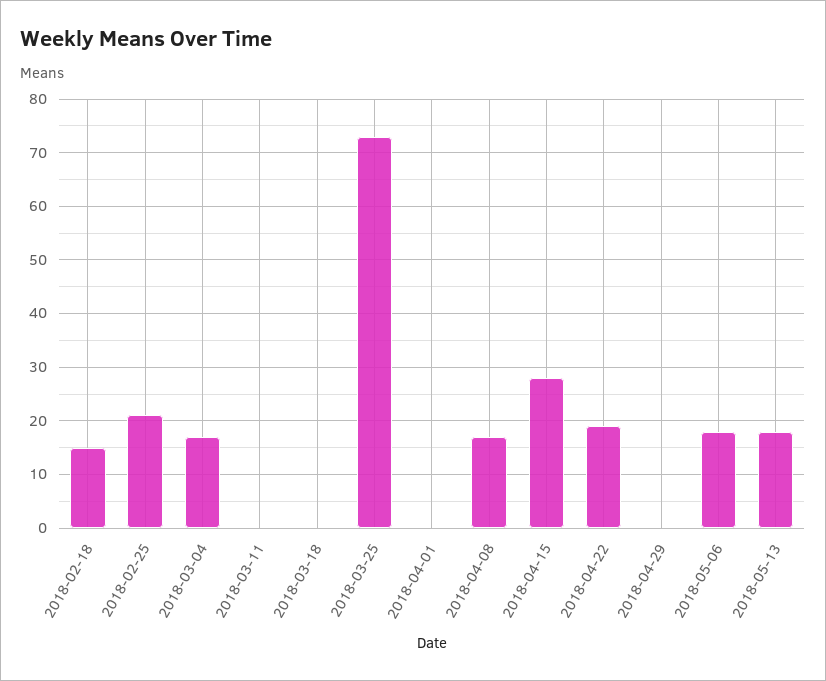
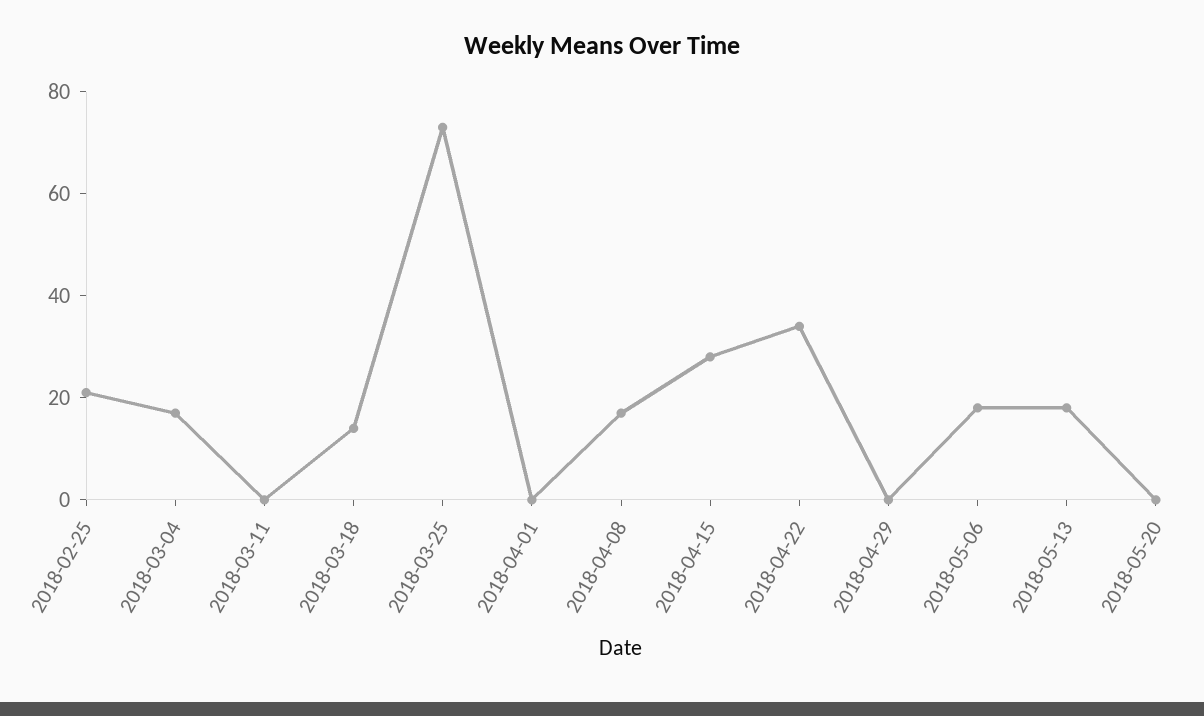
2018-02-18: 15 -> none
2018-03-18: 0 -> 15
2018-04-22: 20 -> 35
2018-05-20: none -> 0

